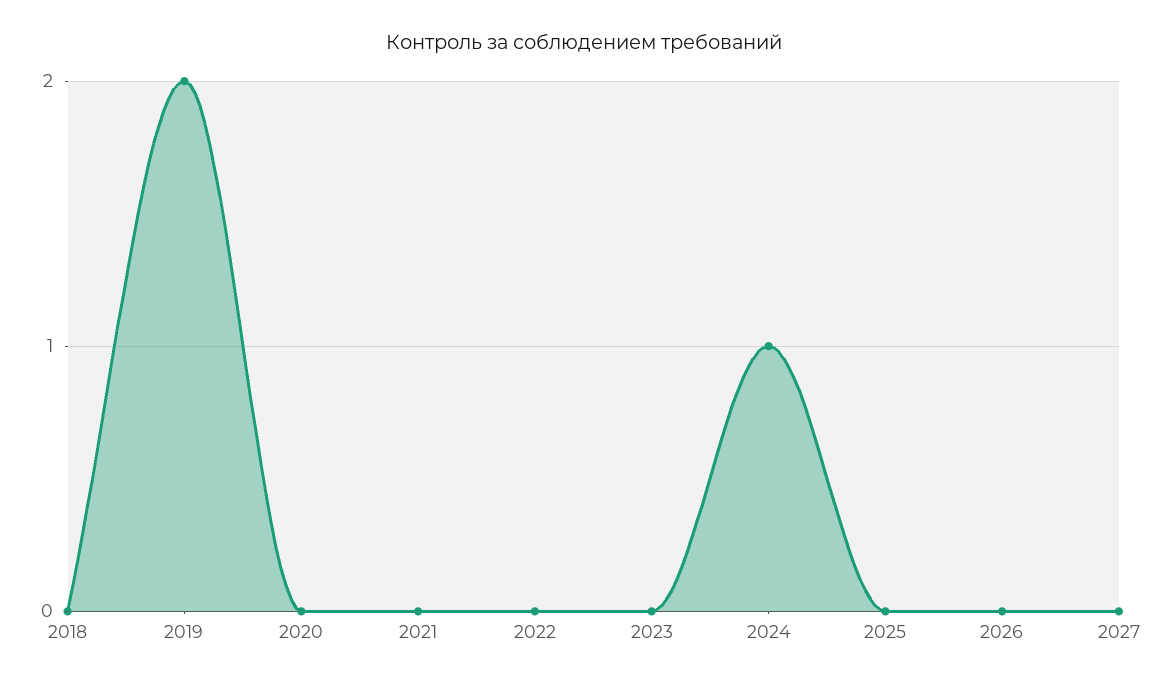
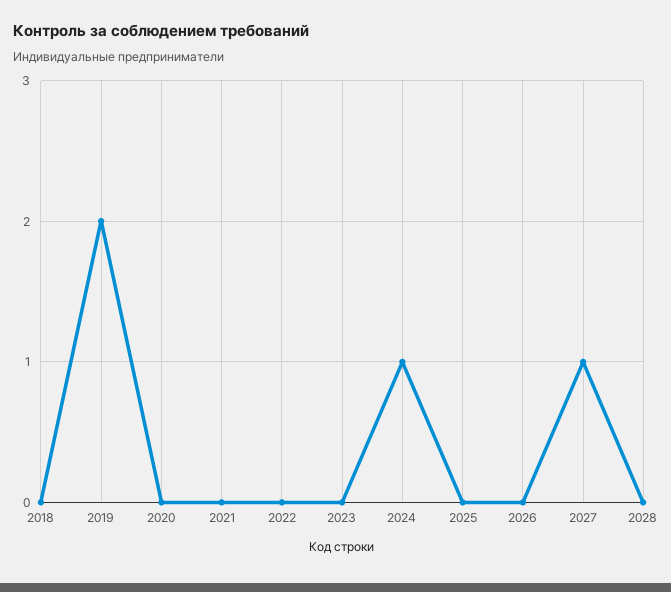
2027: 0 -> 1
2028: none -> 0

